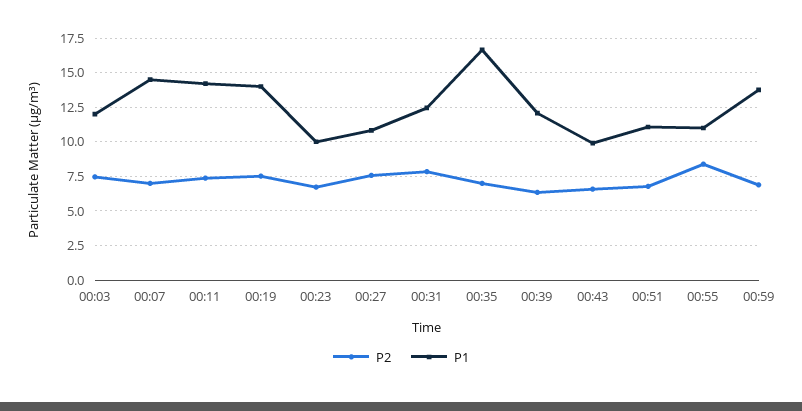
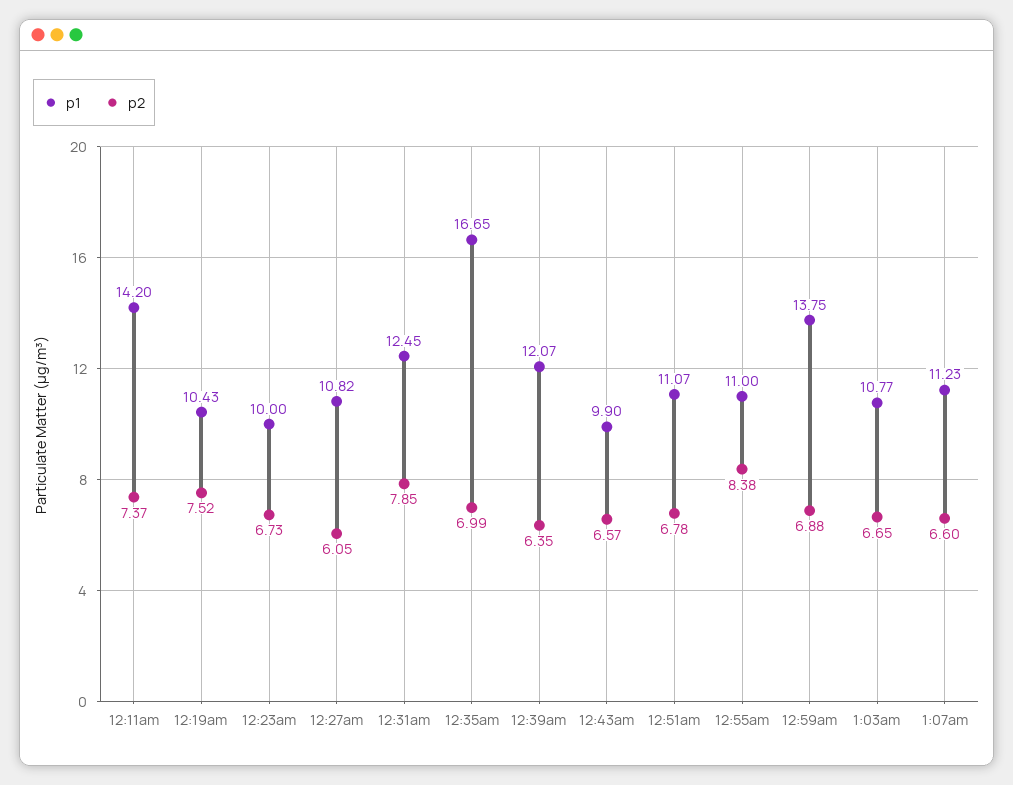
P2, 00:03: 7.5 -> none
P1, 00:03: 12 -> none
P2, 00:07: 7 -> none
P1, 00:07: 14.5 -> none
P1, 00:19: 14 -> 10.43
P2, 00:27: 7.5 -> 6.05
P1, 1:03am: none -> 10.77
P2, 1:03am: none -> 6.65
P1, 1:07am: none -> 11.23
P2, 1:07am: none -> 6.6

